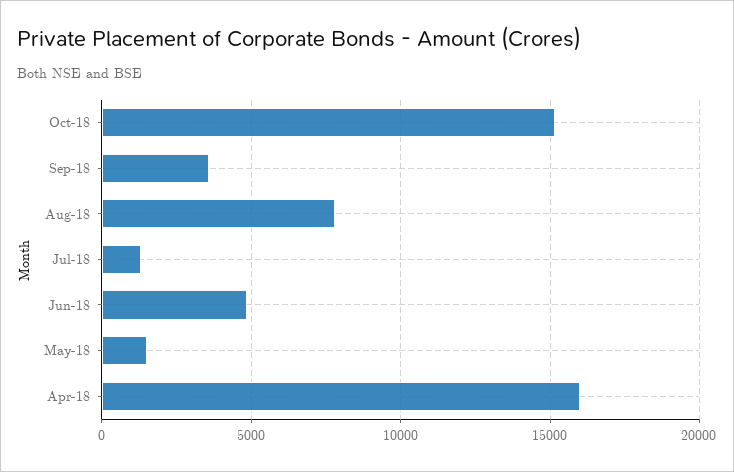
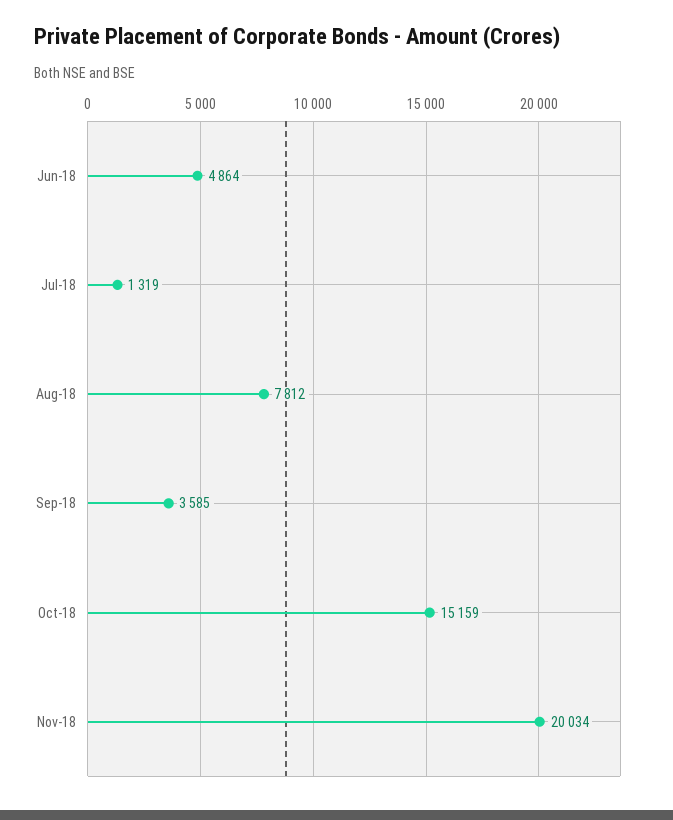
May-18: 1500 -> none
Apr-18: 16000 -> none
Nov-18: none -> 20034

